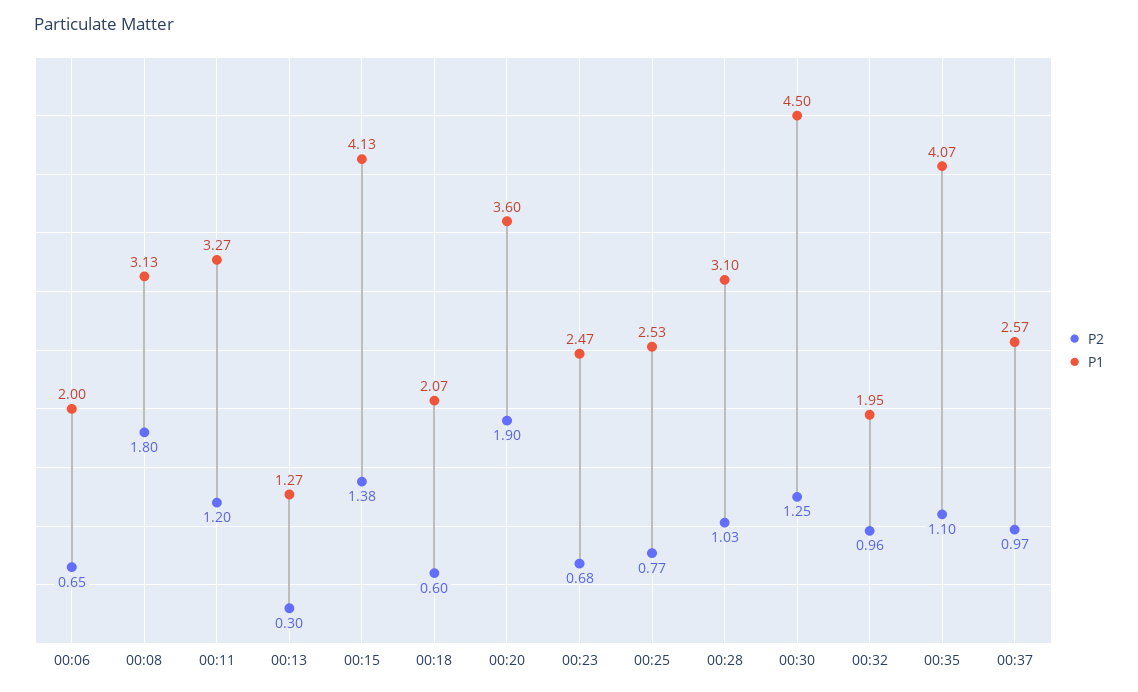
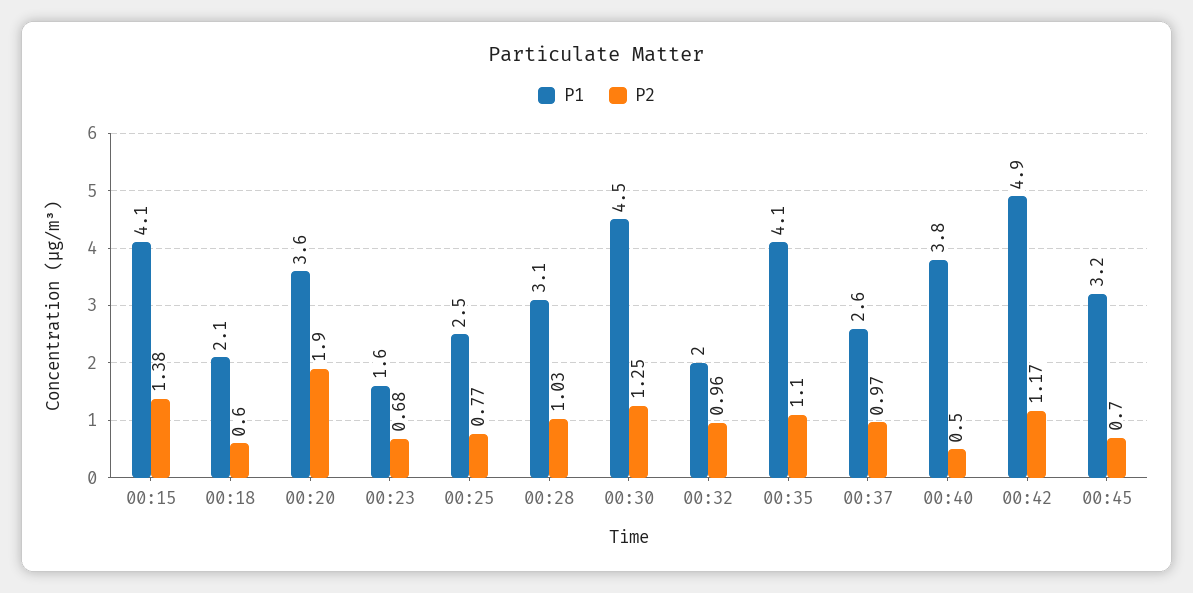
P2, 00:06: 0.65 -> none
P1, 00:06: 2 -> none
P2, 00:08: 1.8 -> none
P1, 00:08: 3.13 -> none
P2, 00:11: 1.2 -> none
P1, 00:11: 3.27 -> none
P2, 00:13: 0.3 -> none
P1, 00:13: 1.27 -> none
P1, 00:23: 2.47 -> 1.6
P1, 00:40: none -> 3.8
P2, 00:40: none -> 0.5
P1, 00:42: none -> 4.9
P2, 00:42: none -> 1.17
P1, 00:45: none -> 3.2
P2, 00:45: none -> 0.7

